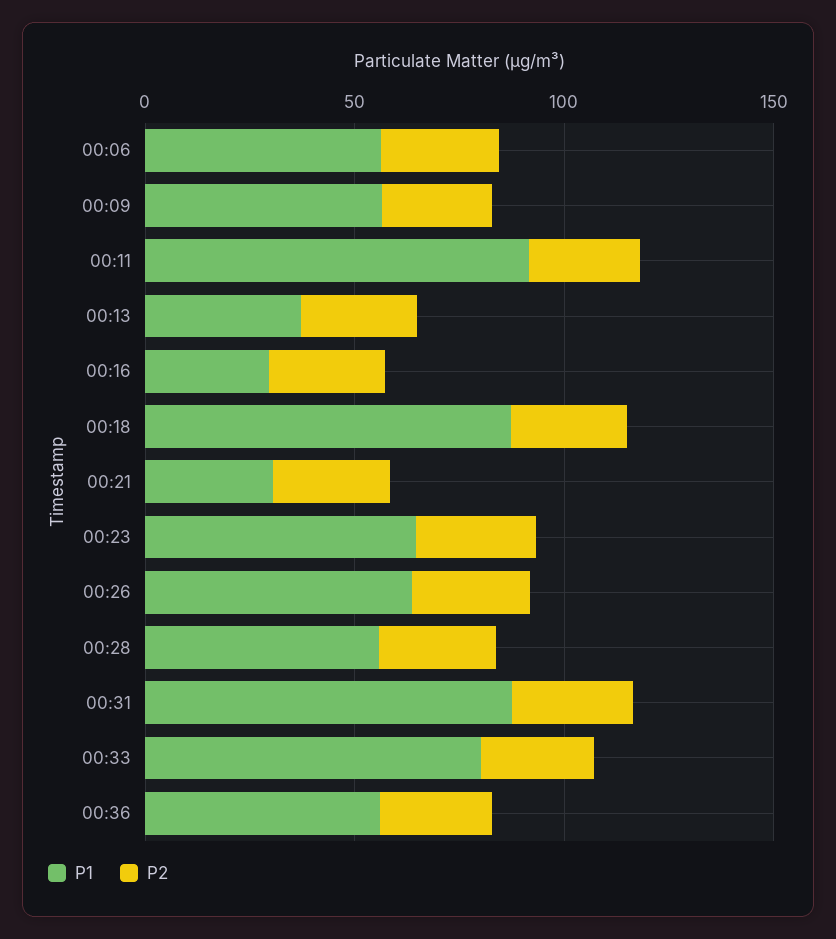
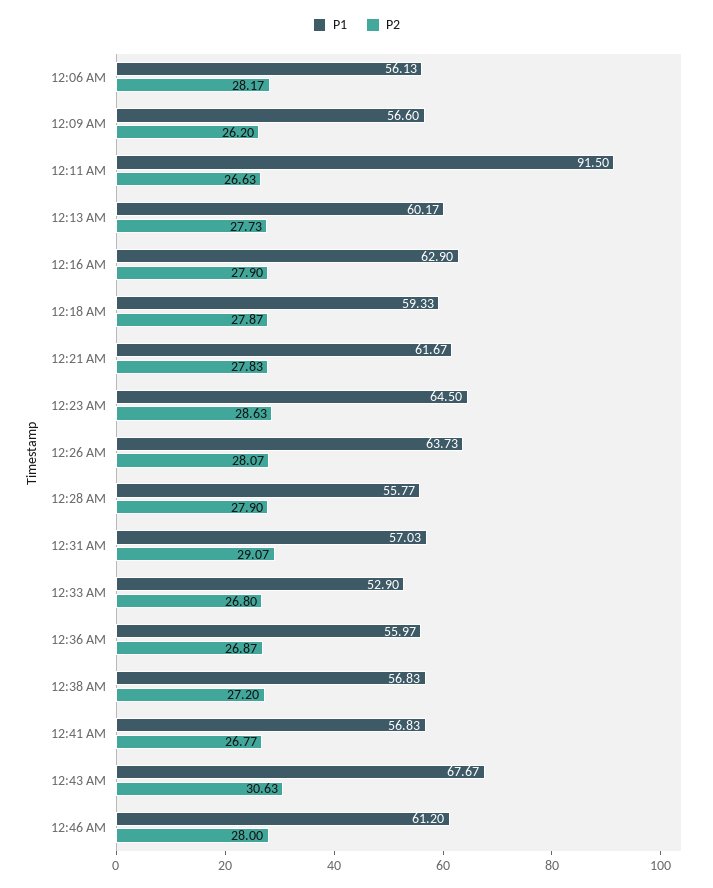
P1, 00:13: 40 -> 60.17
P1, 00:16: 30 -> 62.9
P1, 00:18: 90 -> 59.33
P1, 00:21: 30 -> 61.67
P1, 00:31: 90 -> 57.03
P1, 00:33: 80 -> 52.9
P1, 12:38 AM: none -> 56.83
P2, 12:38 AM: none -> 27.2
P1, 12:41 AM: none -> 56.83
P2, 12:41 AM: none -> 26.77
P1, 12:43 AM: none -> 67.67
P2, 12:43 AM: none -> 30.63
P1, 12:46 AM: none -> 61.2
P2, 12:46 AM: none -> 28

